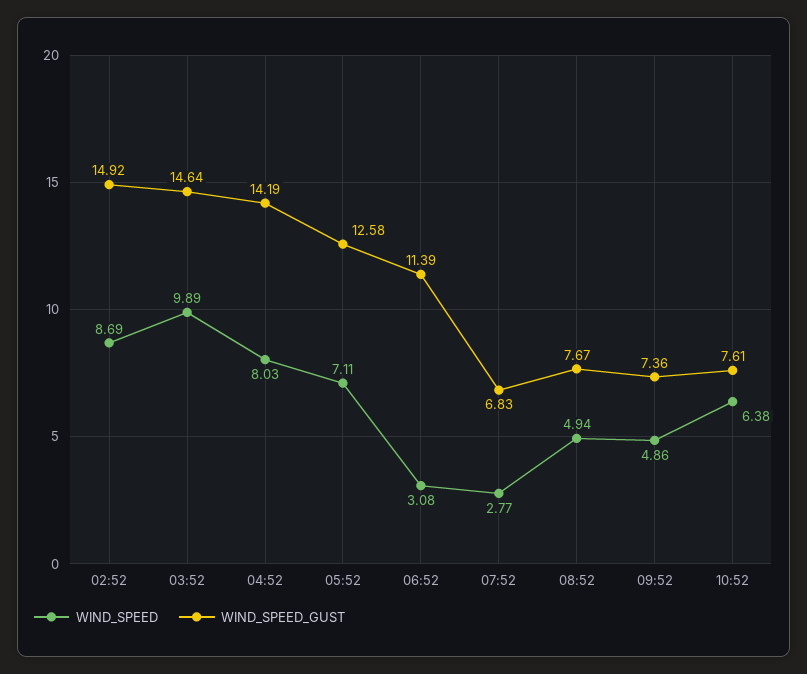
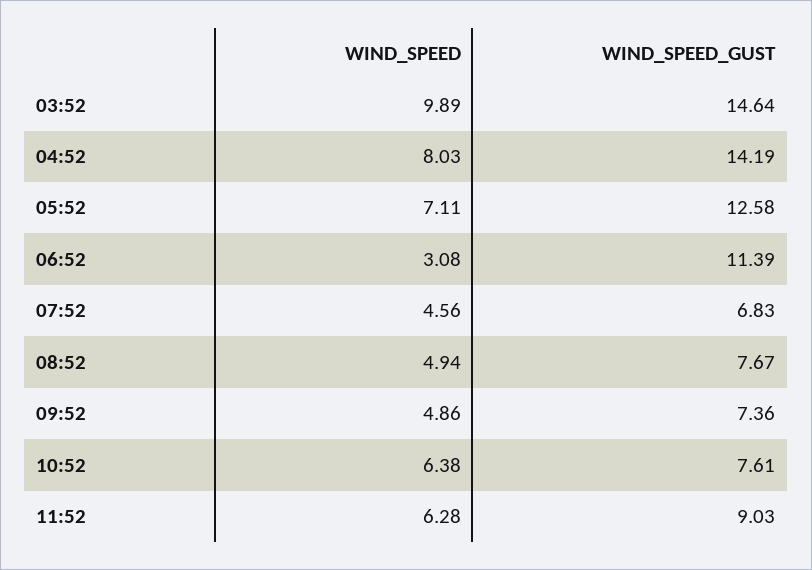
WIND_SPEED, 02:52: 8.69 -> none
WIND_SPEED_GUST, 02:52: 14.92 -> none
WIND_SPEED, 07:52: 2.77 -> 4.56
WIND_SPEED, 11:52: none -> 6.28
WIND_SPEED_GUST, 11:52: none -> 9.03

